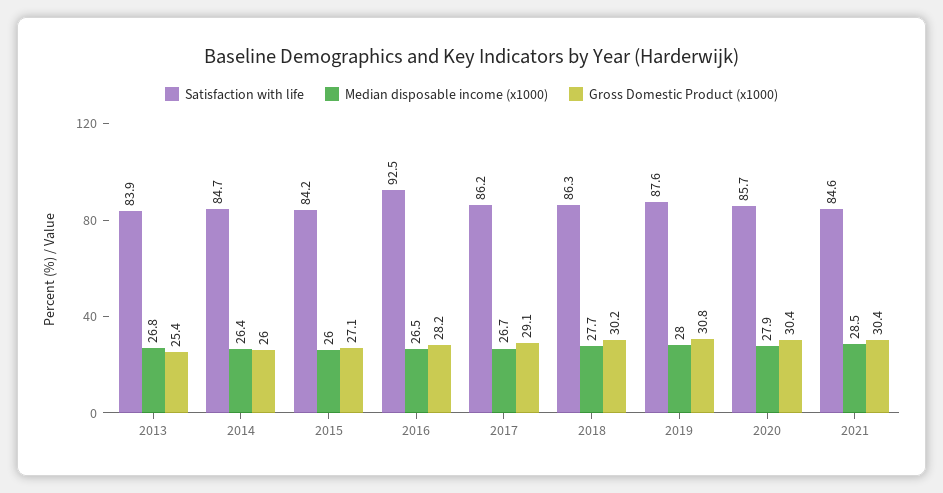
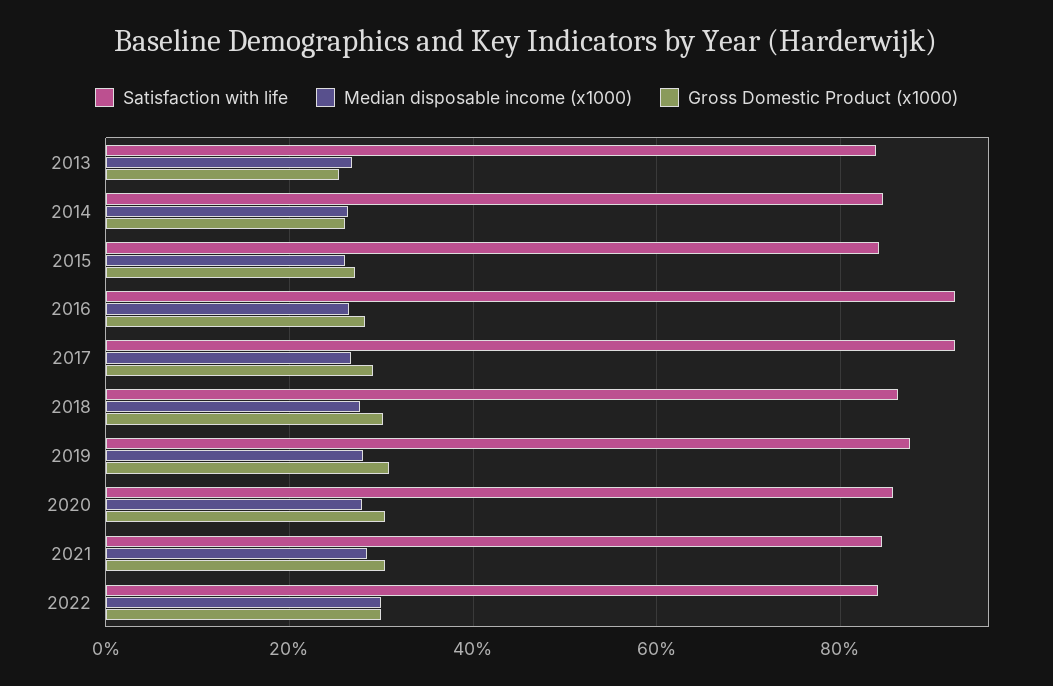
Satisfaction with life, 2017: 86.2 -> 92
Satisfaction with life, 2022: none -> 84
Median disposable income (x1000), 2022: none -> 30
Gross Domestic Product (x1000), 2022: none -> 30

